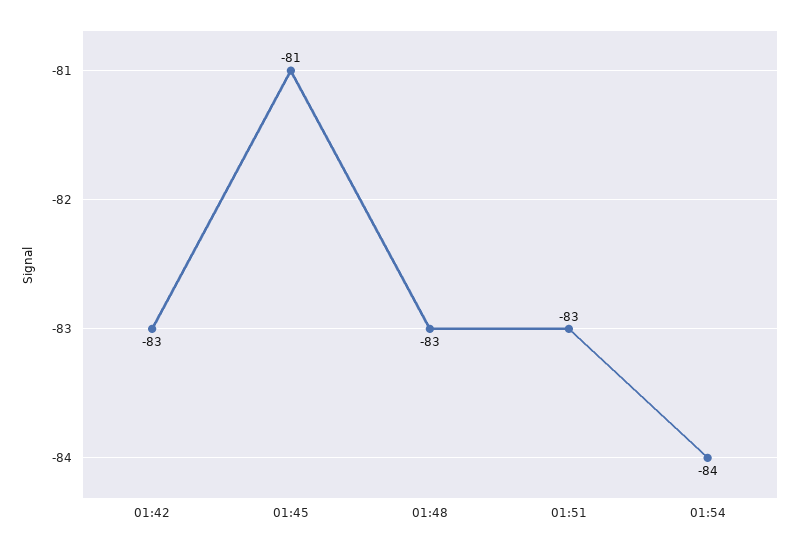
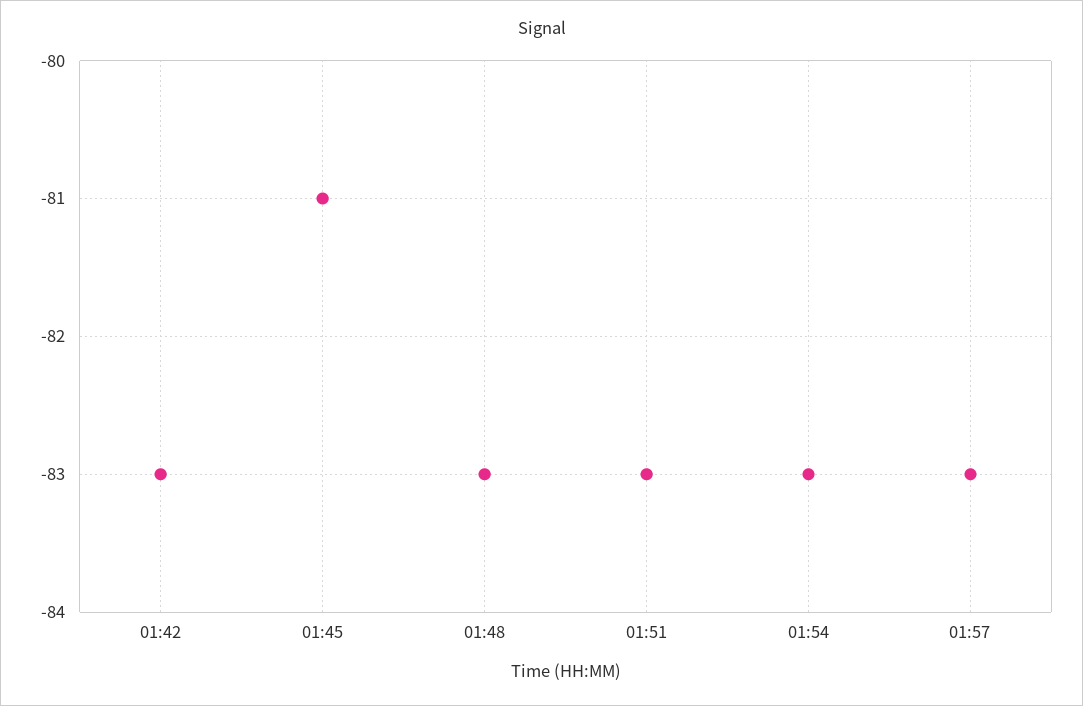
01:54: -84 -> -83
01:57: none -> -83

